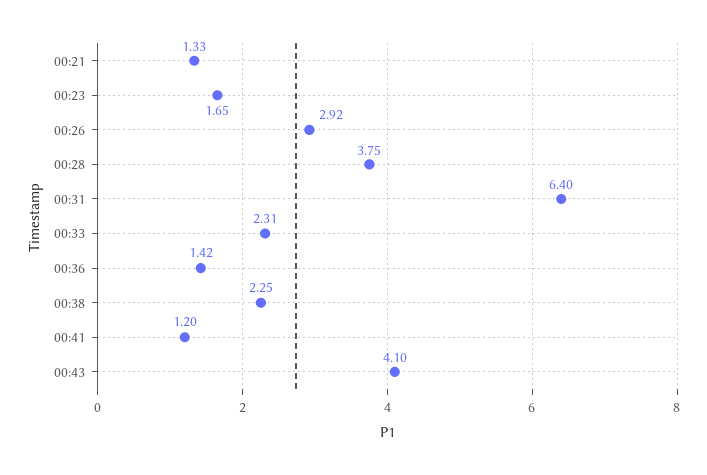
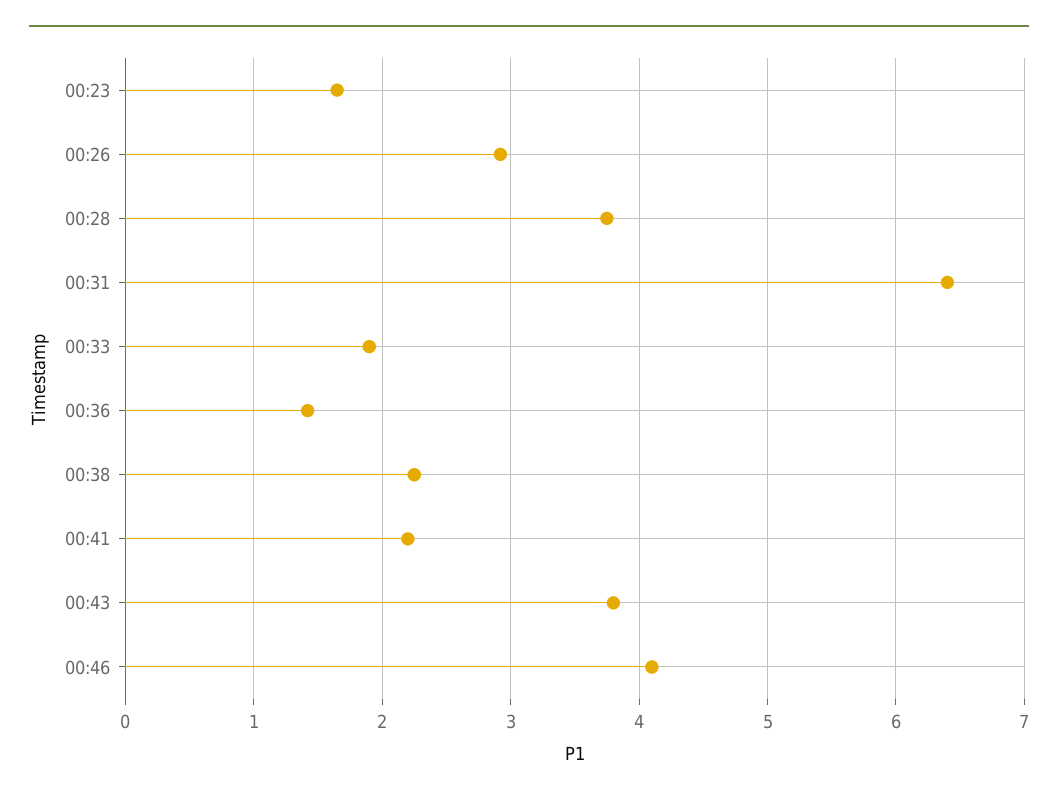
00:21: 1.33 -> none
00:33: 2.31 -> 1.9
00:41: 1.2 -> 2.2
00:43: 4.1 -> 3.8
00:46: none -> 4.1

